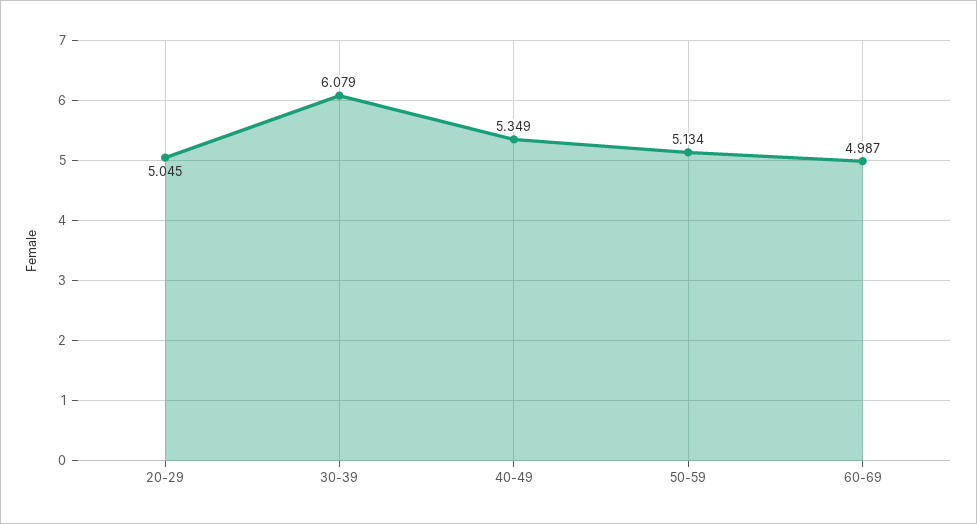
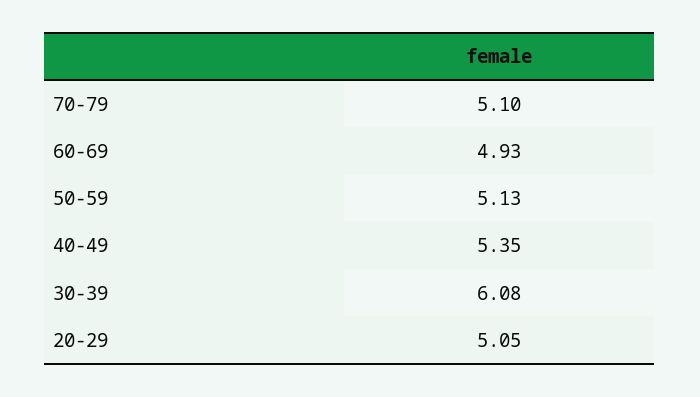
60-69: 4.987 -> 4.93
70-79: none -> 5.1

